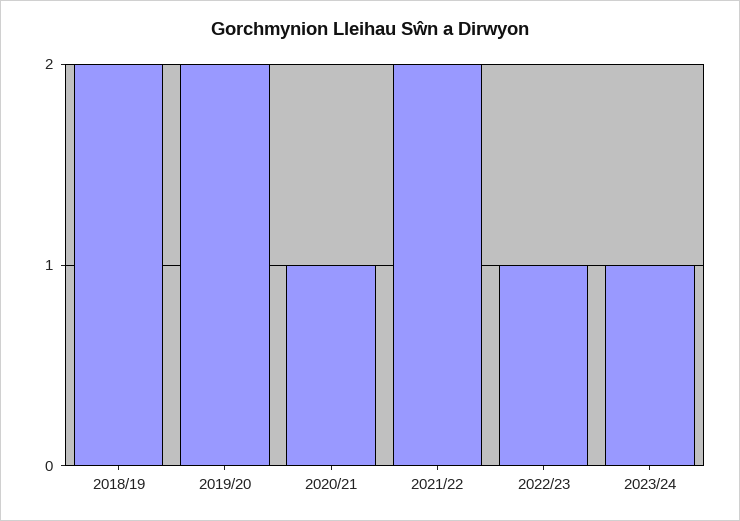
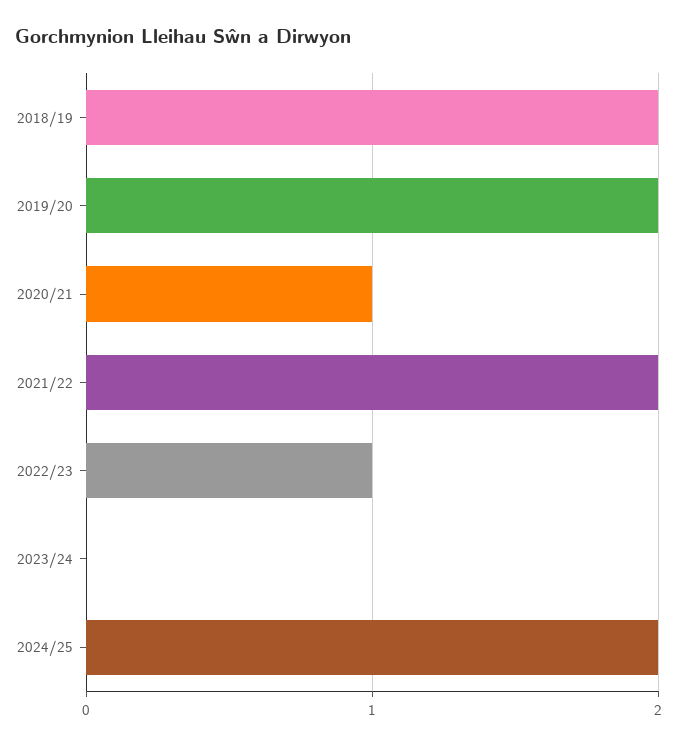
2023/24: 1 -> 0
2024/25: none -> 2

